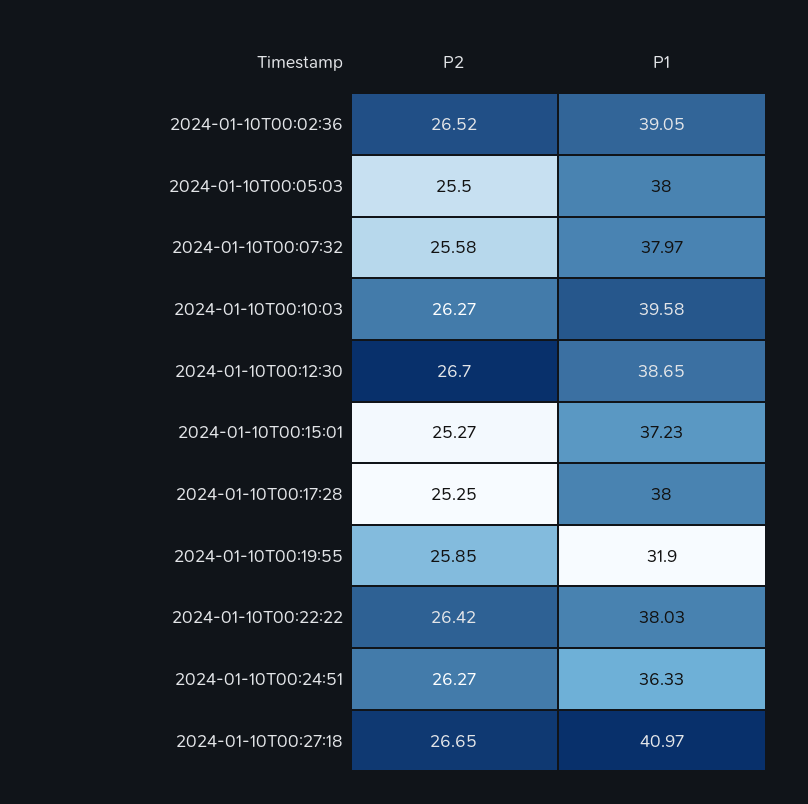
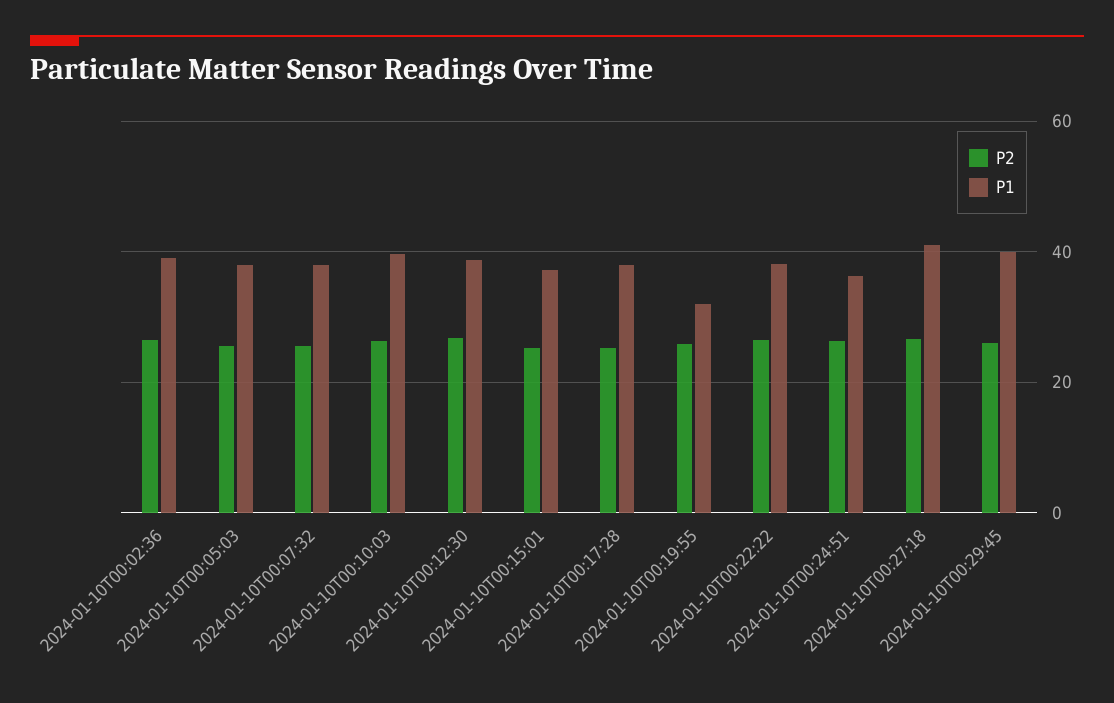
P2, 2024-01-10T00:29:45: none -> 26
P1, 2024-01-10T00:29:45: none -> 40

